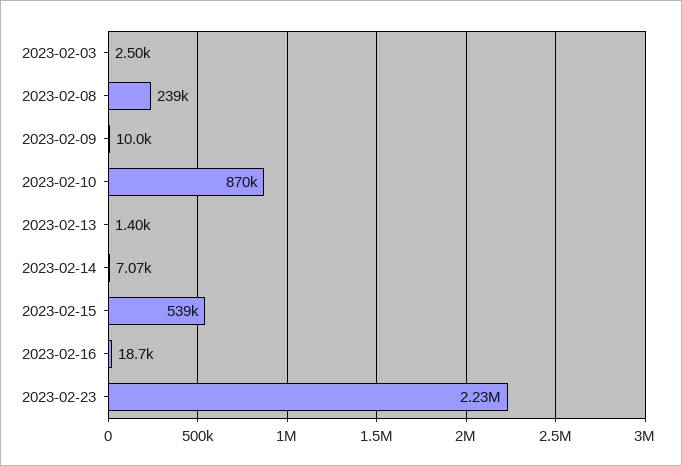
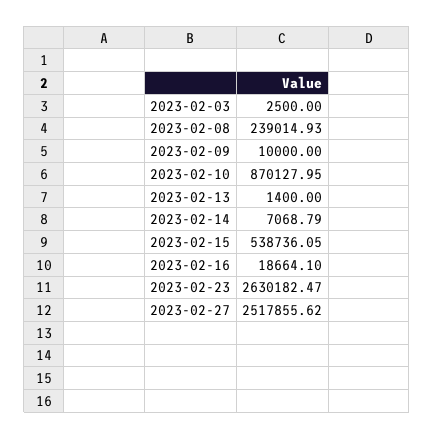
2023-02-23: 2230000 -> 2630182.47
2023-02-27: none -> 2517855.62

